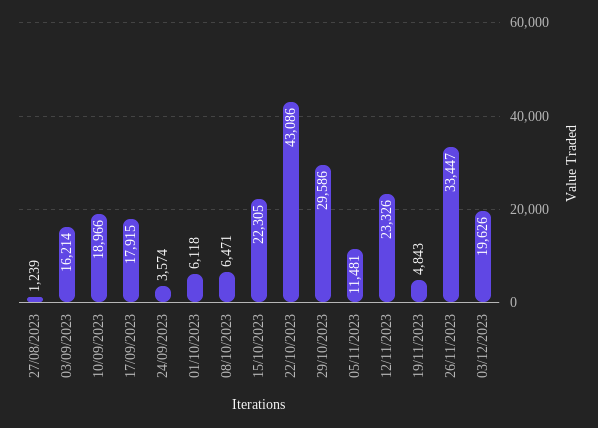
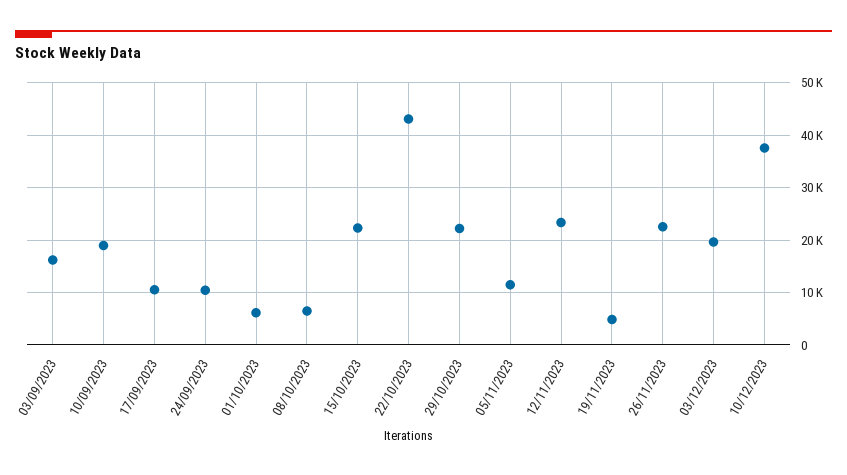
27/08/2023: 1239 -> none
17/09/2023: 17915 -> 10000
24/09/2023: 3574 -> 10000
29/10/2023: 29586 -> 22000
26/11/2023: 33447 -> 22000
10/12/2023: none -> 38000

